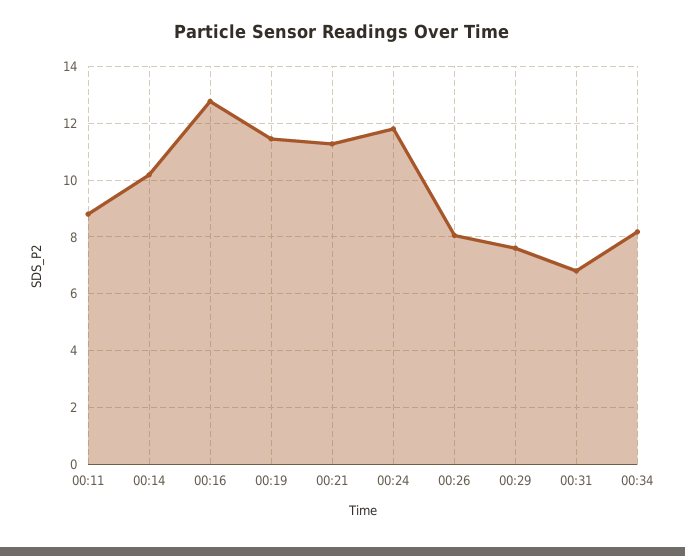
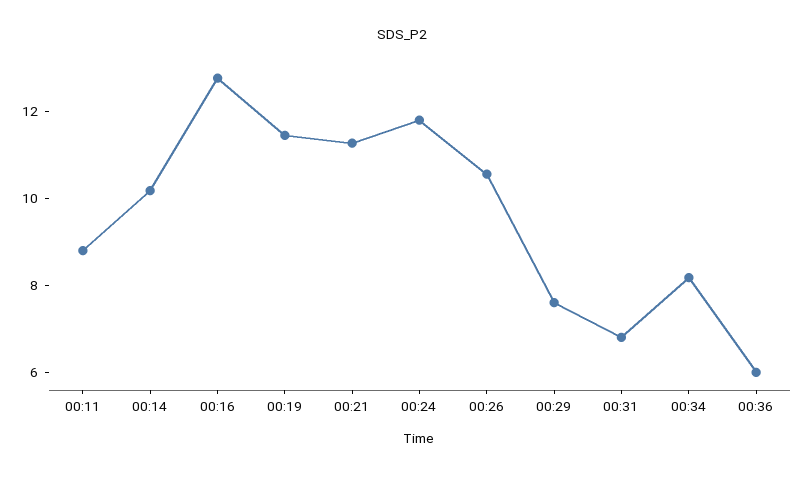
00:26: 8 -> 10.5
00:36: none -> 6

